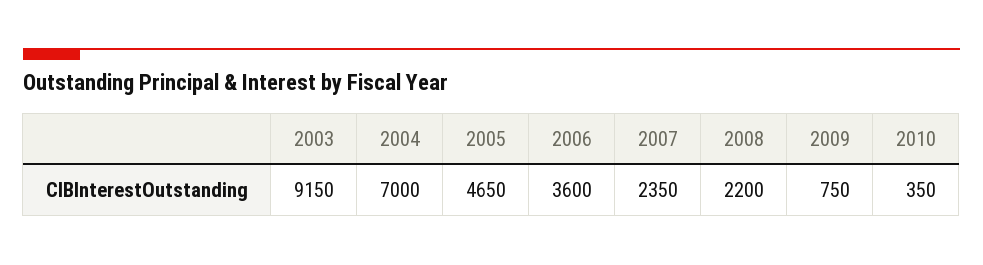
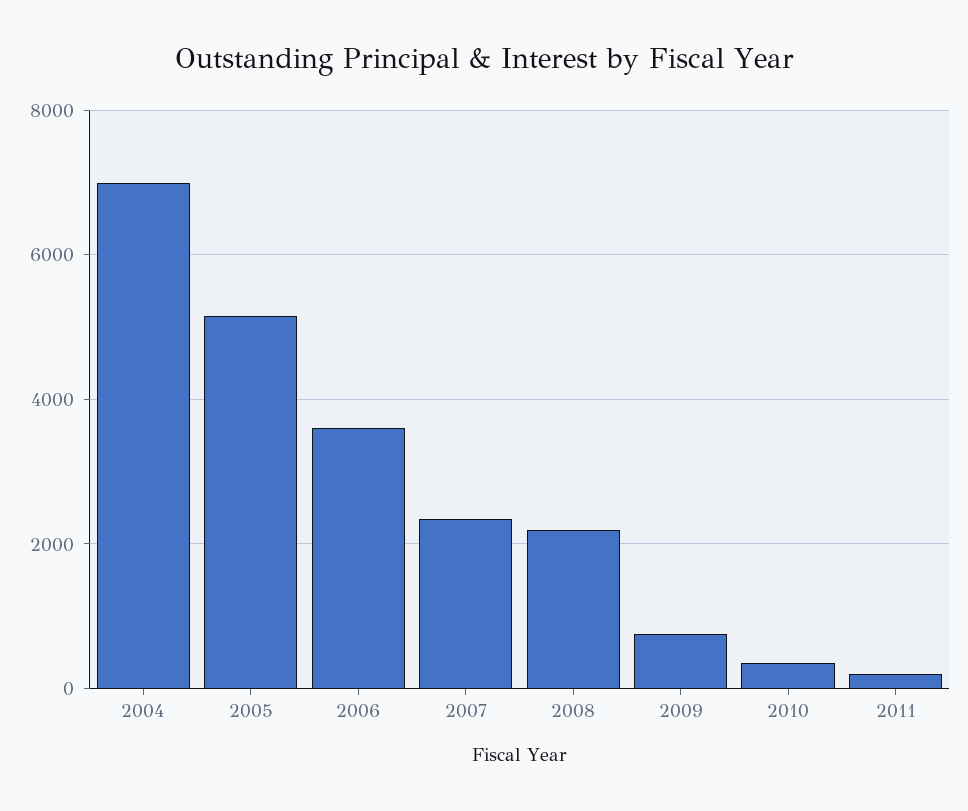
2003: 9150 -> none
2005: 4650 -> 5200
2011: none -> 200

